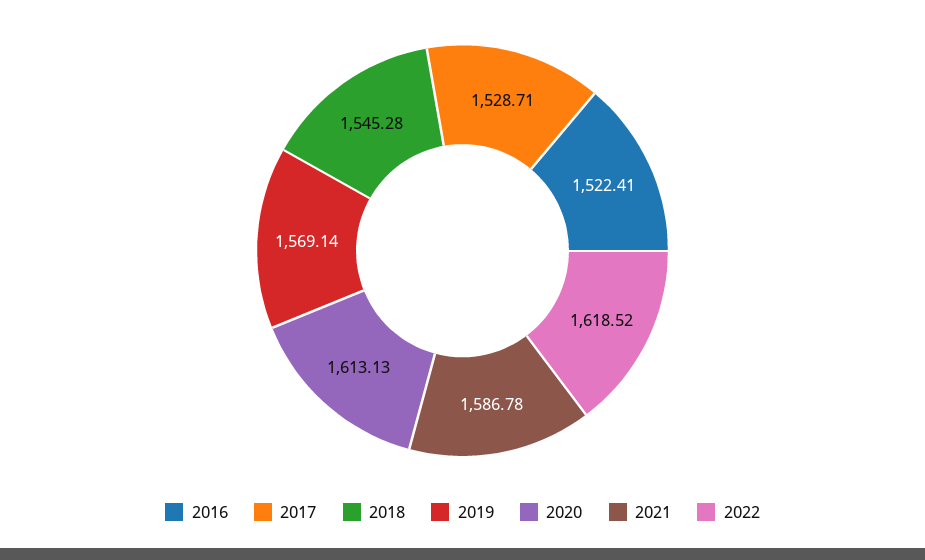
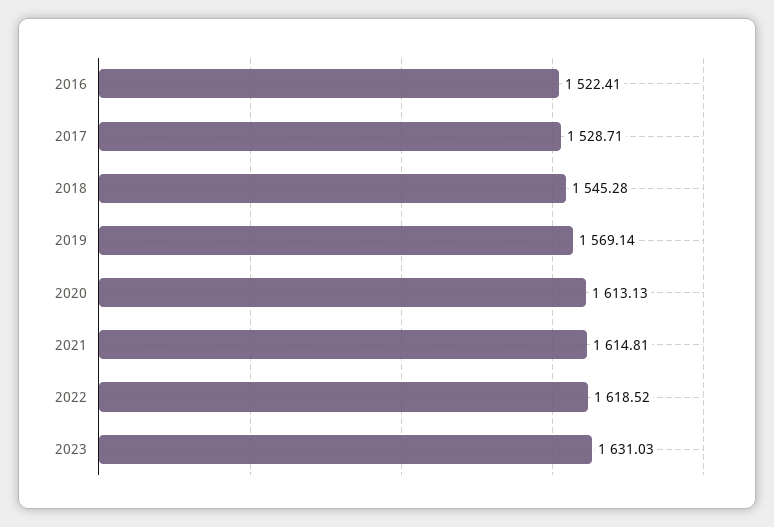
2021: 1586.78 -> 1614.81
2023: none -> 1631.03

